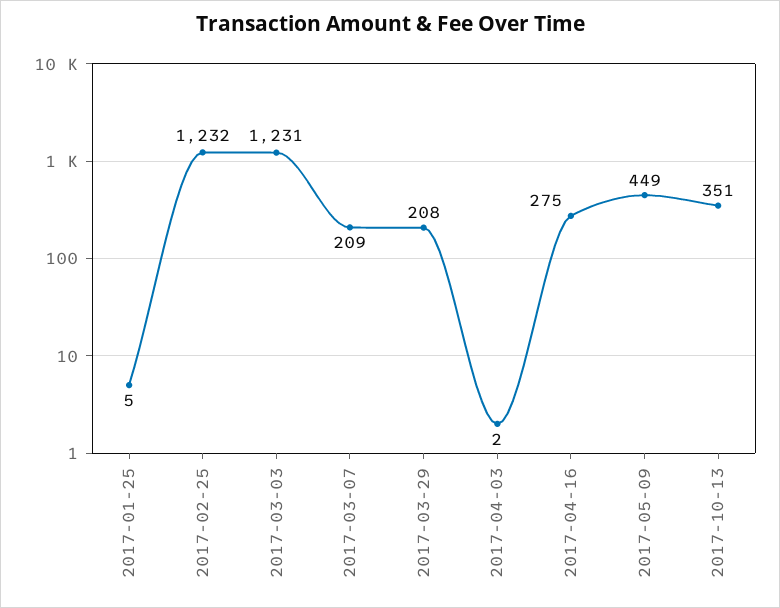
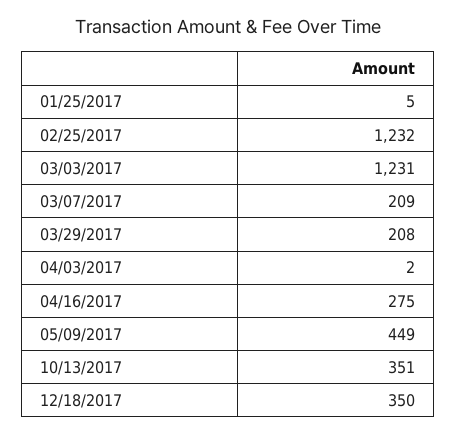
12/18/2017: none -> 350

